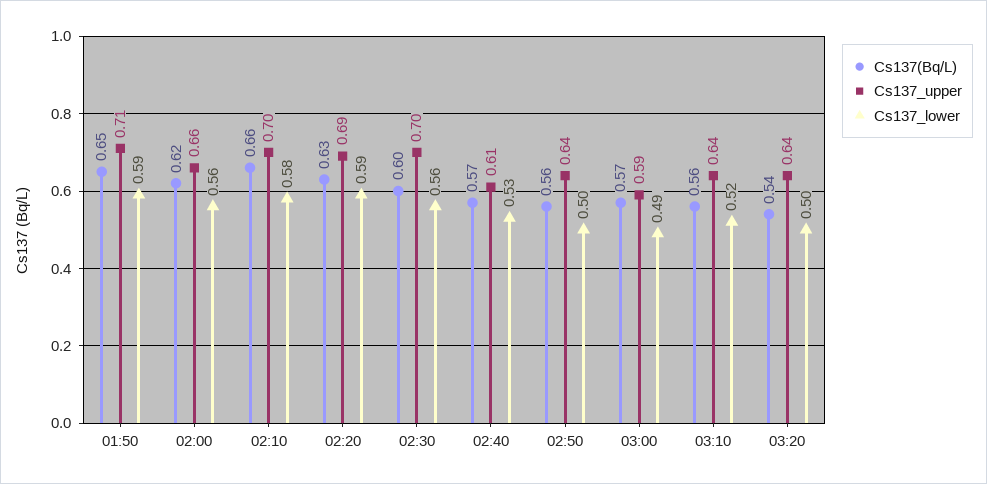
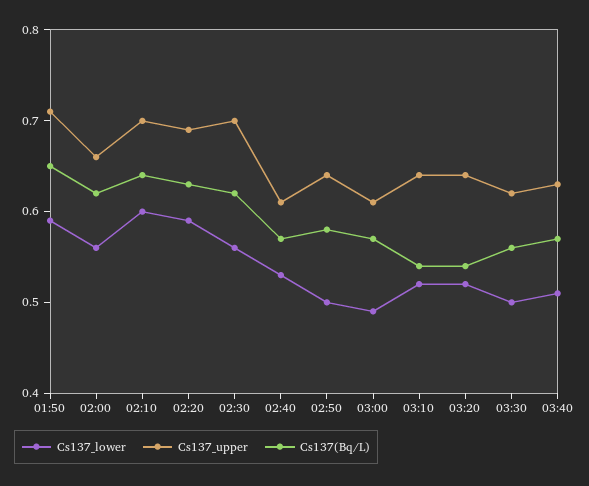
Cs137(Bq/L), 02:10: 0.66 -> 0.64
Cs137_lower, 02:10: 0.58 -> 0.6
Cs137(Bq/L), 02:30: 0.6 -> 0.62
Cs137(Bq/L), 02:50: 0.56 -> 0.58
Cs137_upper, 03:00: 0.59 -> 0.61
Cs137(Bq/L), 03:10: 0.56 -> 0.54
Cs137_lower, 03:20: 0.5 -> 0.52
Cs137_lower, 03:30: none -> 0.5
Cs137_upper, 03:30: none -> 0.62
Cs137(Bq/L), 03:30: none -> 0.56
Cs137_lower, 03:40: none -> 0.51
Cs137_upper, 03:40: none -> 0.63
Cs137(Bq/L), 03:40: none -> 0.57

